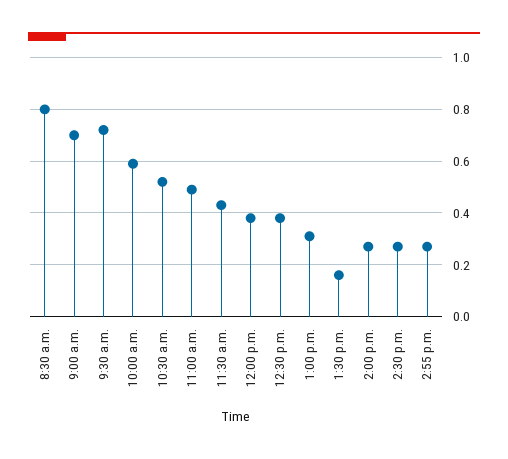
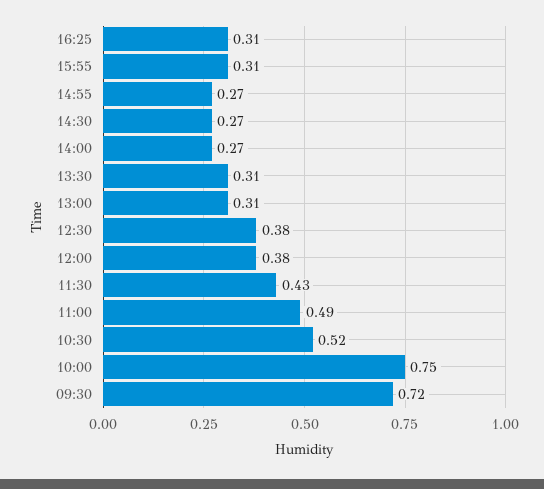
8:30 a.m.: 0.8 -> none
9:00 a.m.: 0.7 -> none
10:00 a.m.: 0.6 -> 0.75
1:30 p.m.: 0.15 -> 0.31
16:25: none -> 0.31
15:55: none -> 0.31

